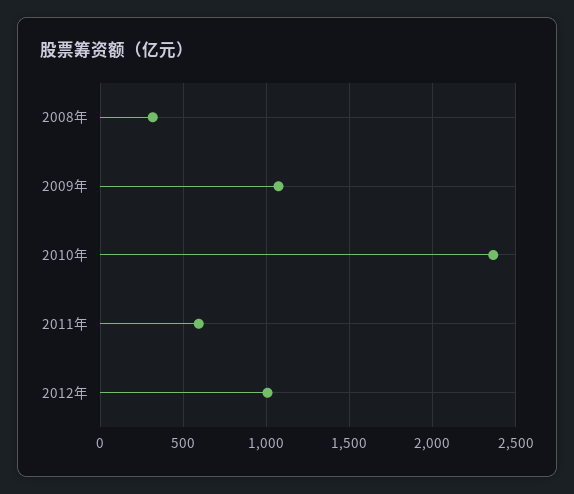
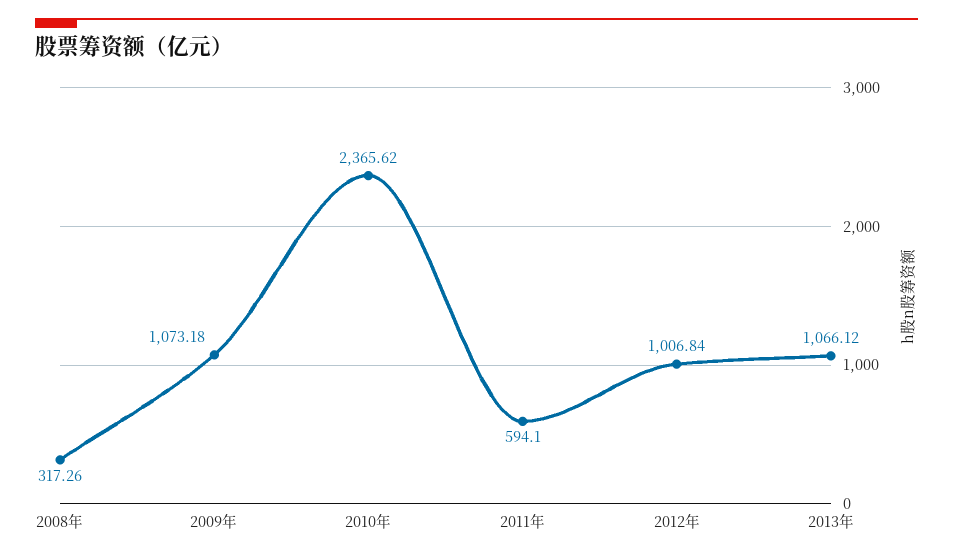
2013年: none -> 1066.12

